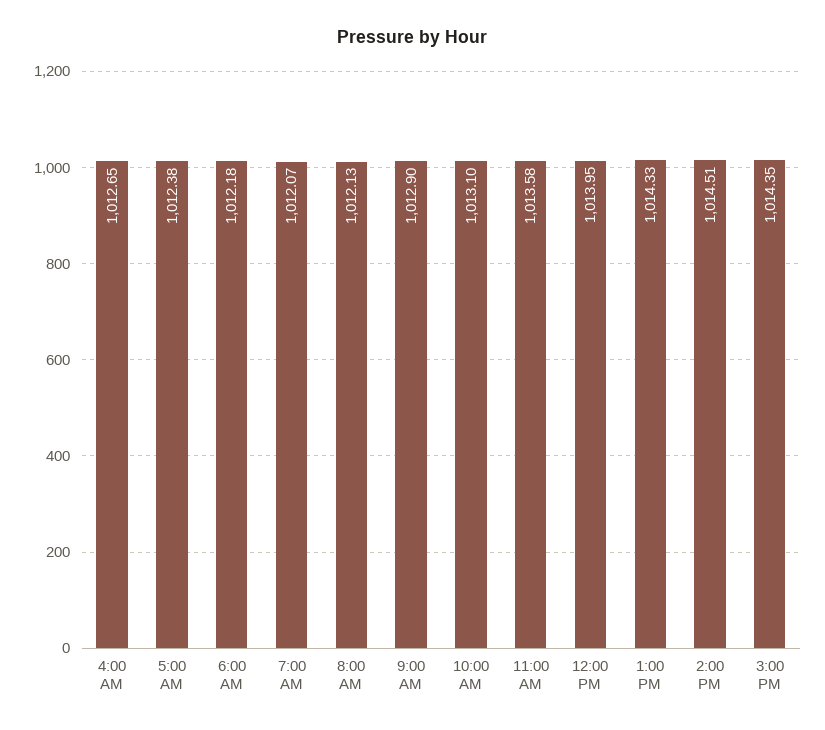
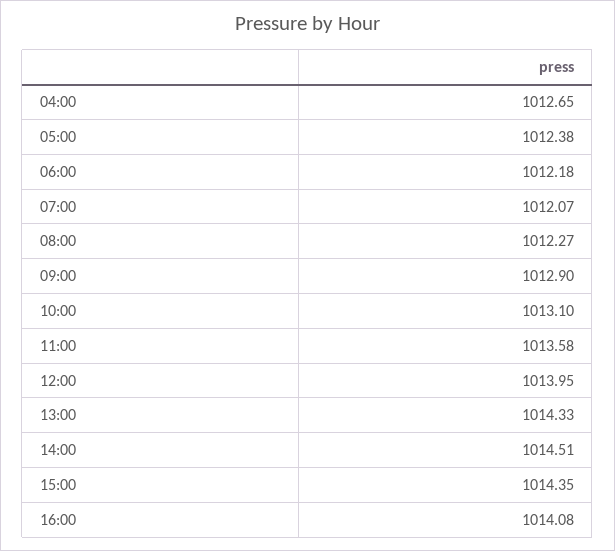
8:00 AM: 1012.13 -> 1012.27
16:00: none -> 1014.08

